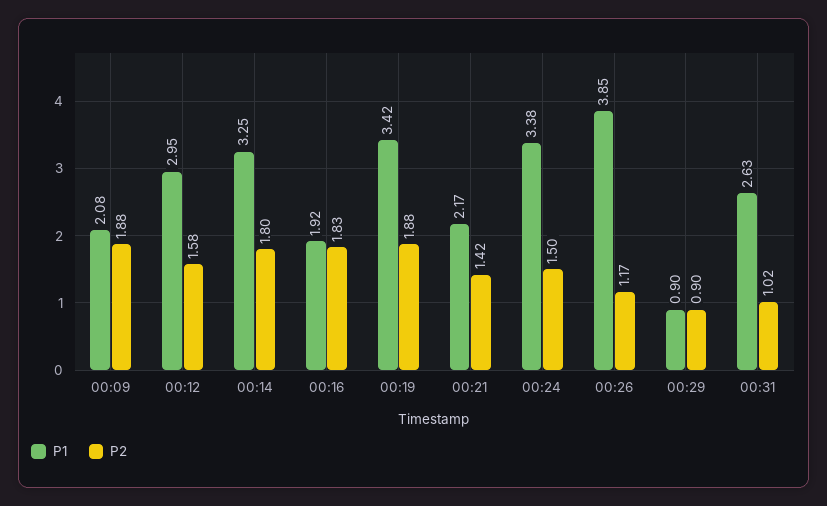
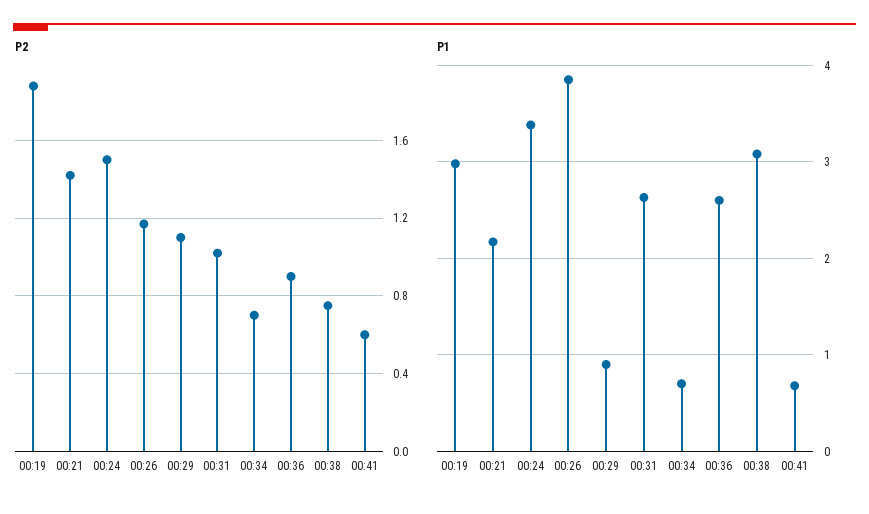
P1, 00:09: 2.08 -> none
P2, 00:09: 1.88 -> none
P1, 00:12: 2.95 -> none
P2, 00:12: 1.58 -> none
P1, 00:14: 3.25 -> none
P2, 00:14: 1.8 -> none
P1, 00:16: 1.92 -> none
P2, 00:16: 1.83 -> none
P1, 00:19: 3.42 -> 3
P2, 00:29: 0.9 -> 1.1
P2, 00:34: none -> 0.7
P2, 00:36: none -> 0.9
P2, 00:38: none -> 0.75
P2, 00:41: none -> 0.6
P1, 00:34: none -> 0.7
P1, 00:36: none -> 2.6
P1, 00:38: none -> 3.1
P1, 00:41: none -> 0.7

